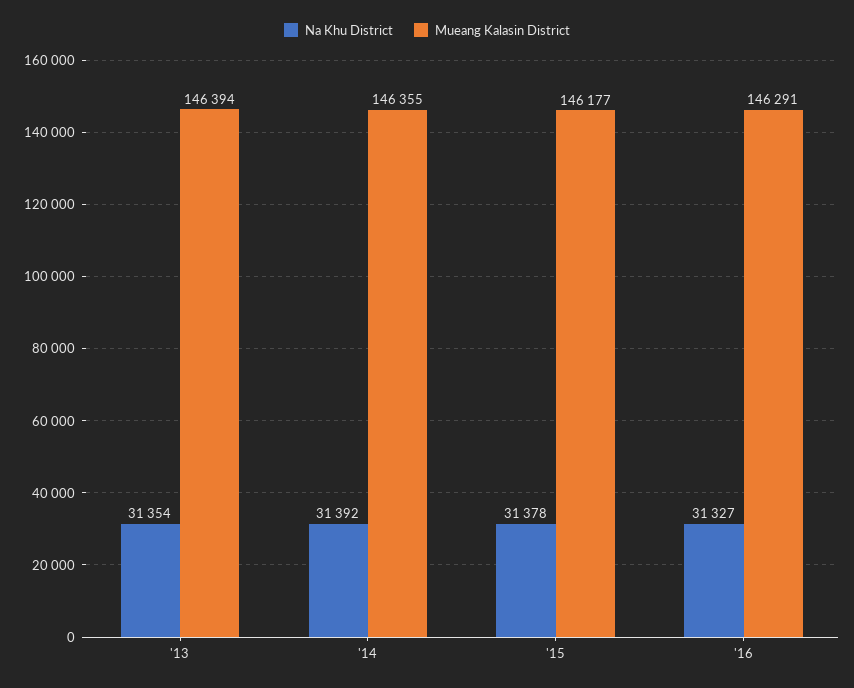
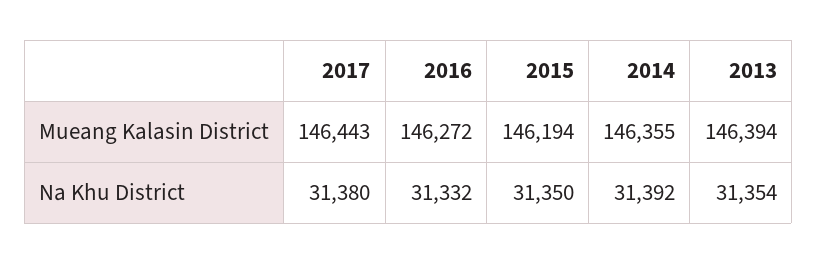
Na Khu District, '15: 31378 -> 31350
Mueang Kalasin District, '15: 146177 -> 146194
Na Khu District, '16: 31327 -> 31332
Mueang Kalasin District, '16: 146291 -> 146272
Mueang Kalasin District, 2017: none -> 146443
Na Khu District, 2017: none -> 31380

